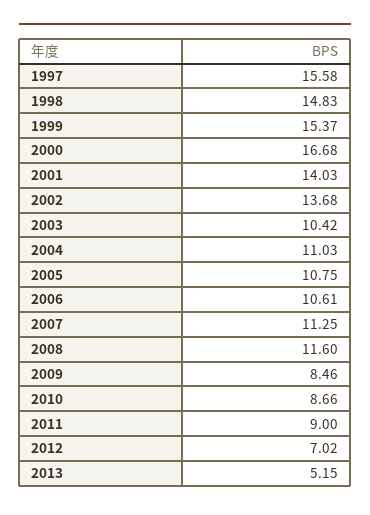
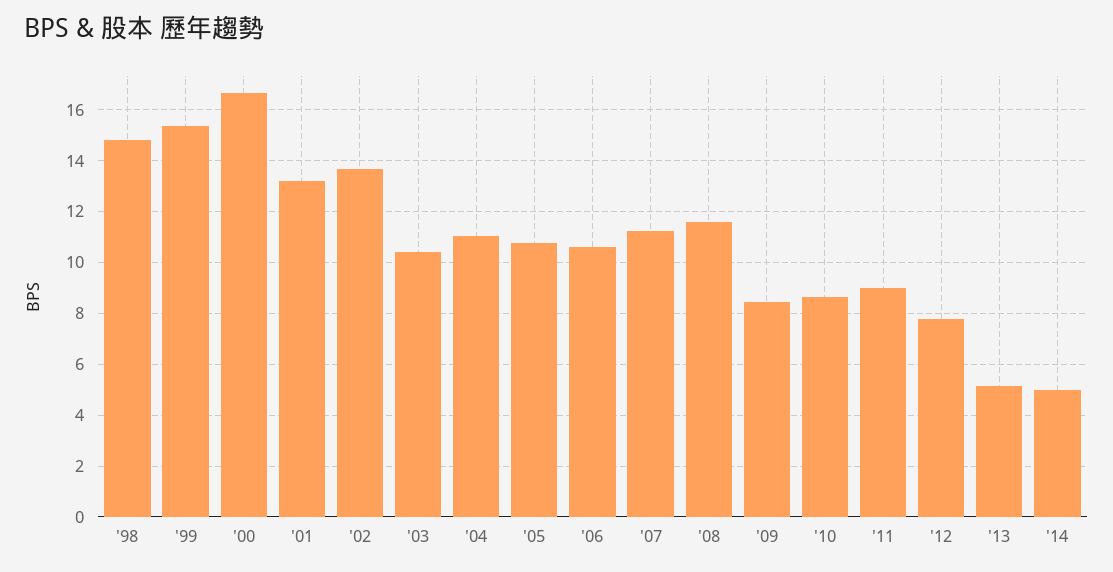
1997: 15.58 -> none
2001: 14.03 -> 13.25
2012: 7.02 -> 7.75
'14: none -> 5

